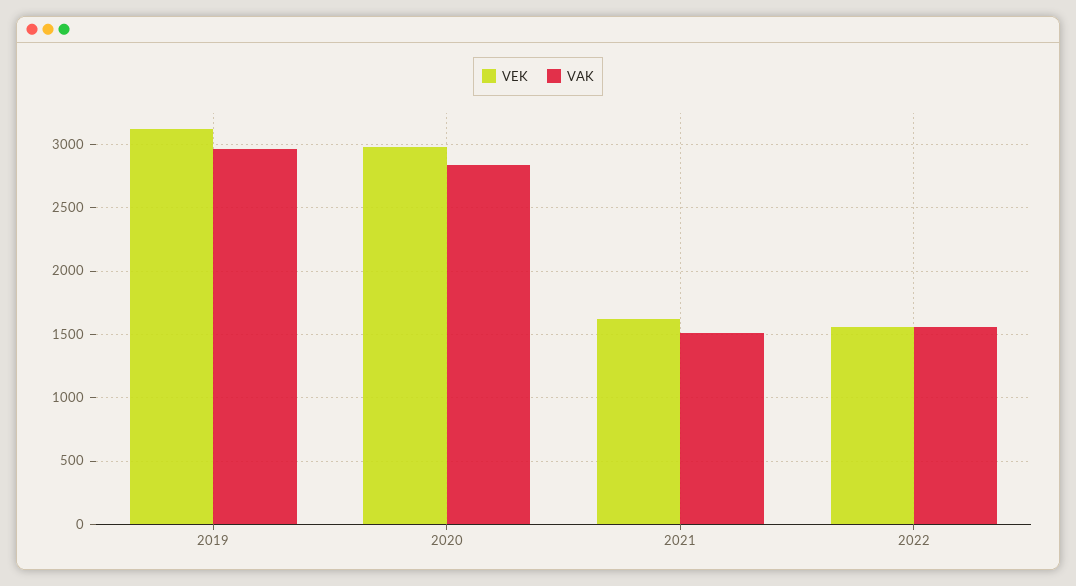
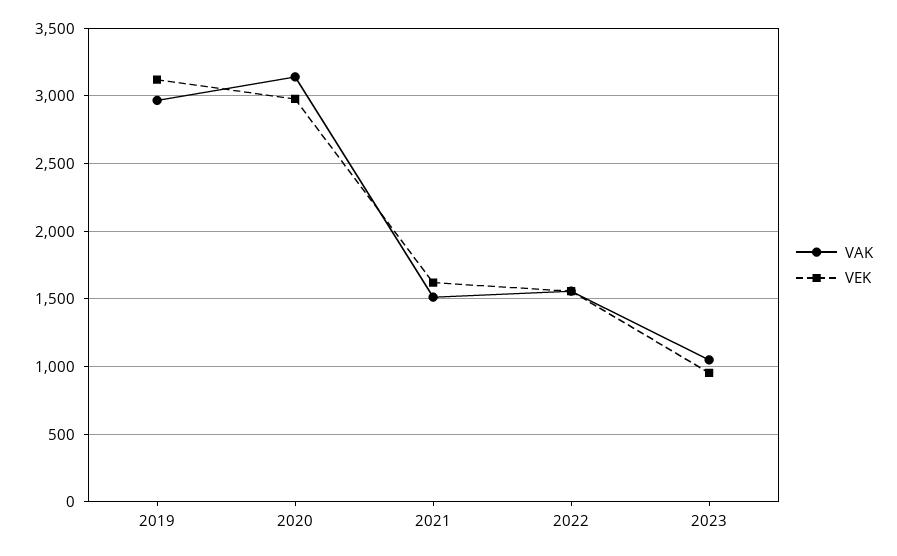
VAK, 2020: 2850 -> 3150
VAK, 2023: none -> 1050
VEK, 2023: none -> 950

